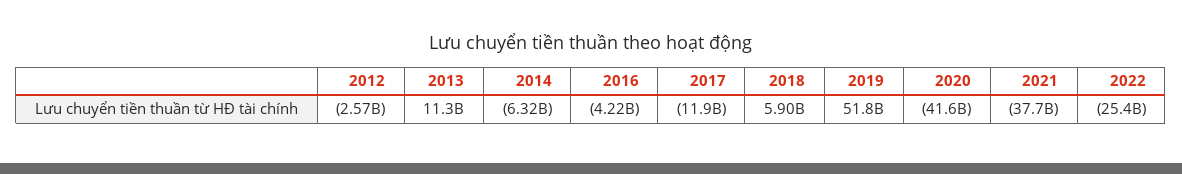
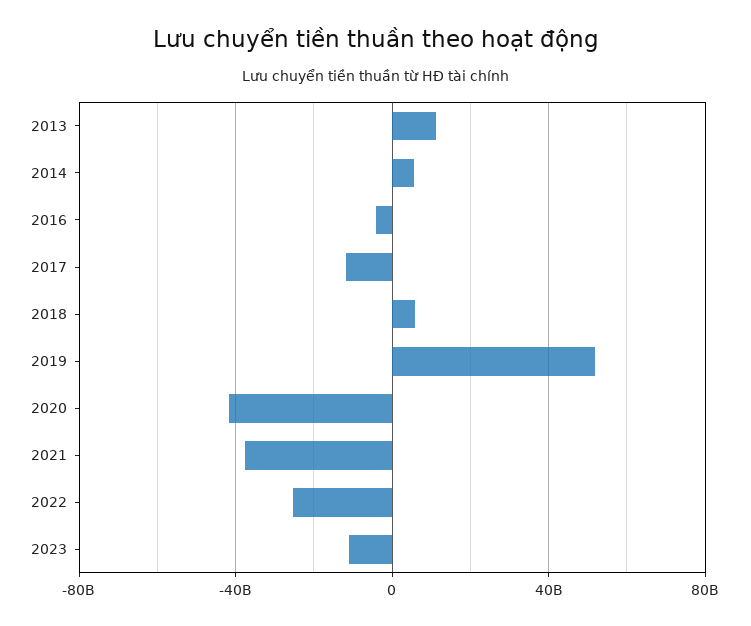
2012: -2570000000 -> none
2014: -6320000000 -> 5000000000
2023: none -> -10000000000

